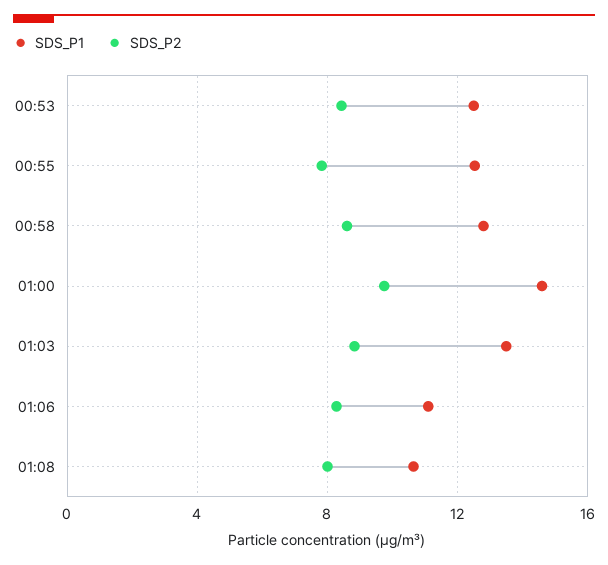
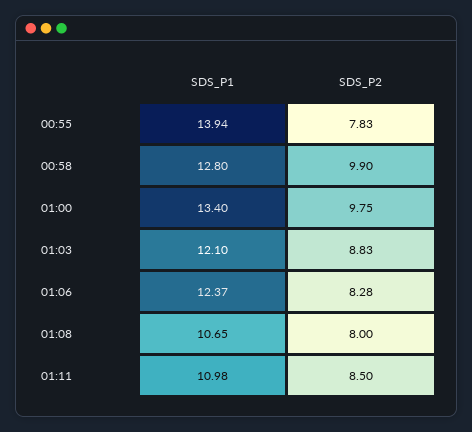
SDS_P1, 00:53: 12.5 -> none
SDS_P2, 00:53: 8.5 -> none
SDS_P1, 00:55: 12.5 -> 13.94
SDS_P2, 00:58: 8.5 -> 9.9
SDS_P1, 01:00: 14.5 -> 13.4
SDS_P1, 01:03: 13.5 -> 12.1
SDS_P1, 01:06: 11 -> 12.37
SDS_P1, 01:11: none -> 10.98
SDS_P2, 01:11: none -> 8.5

